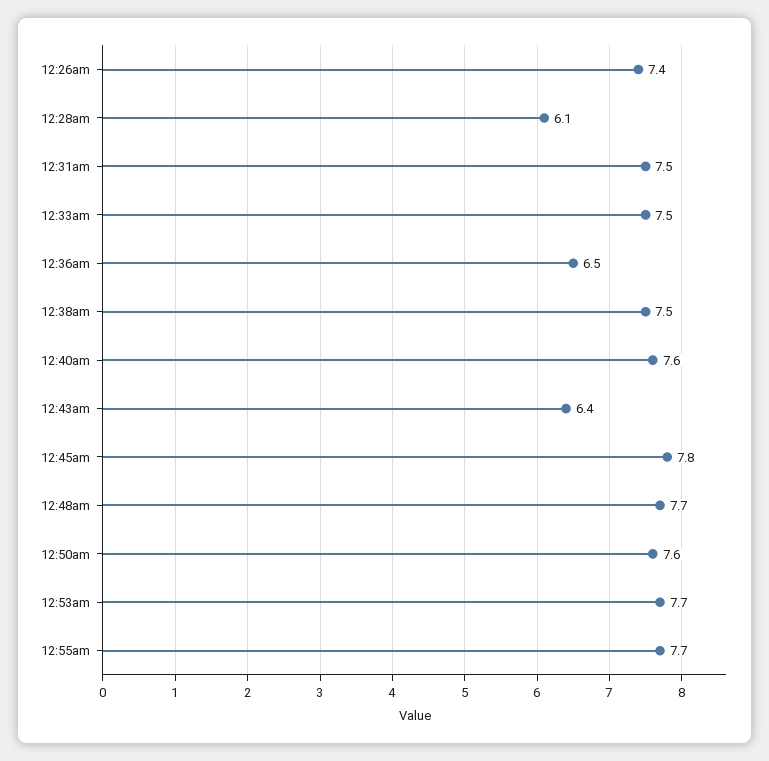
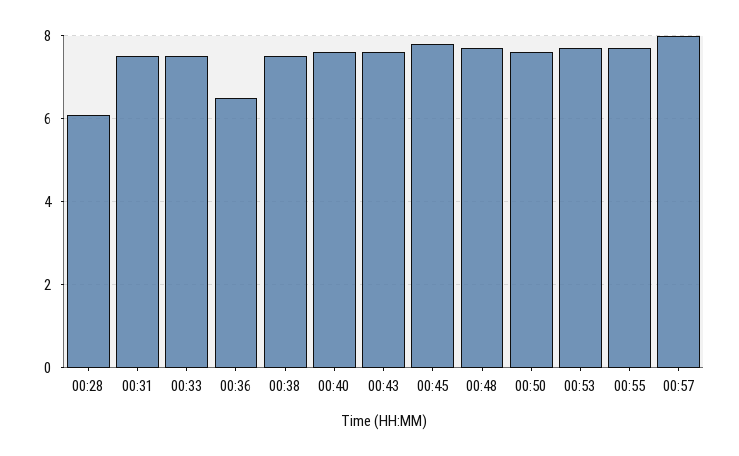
12:26am: 7.4 -> none
12:43am: 6.4 -> 7.5
00:57: none -> 8

